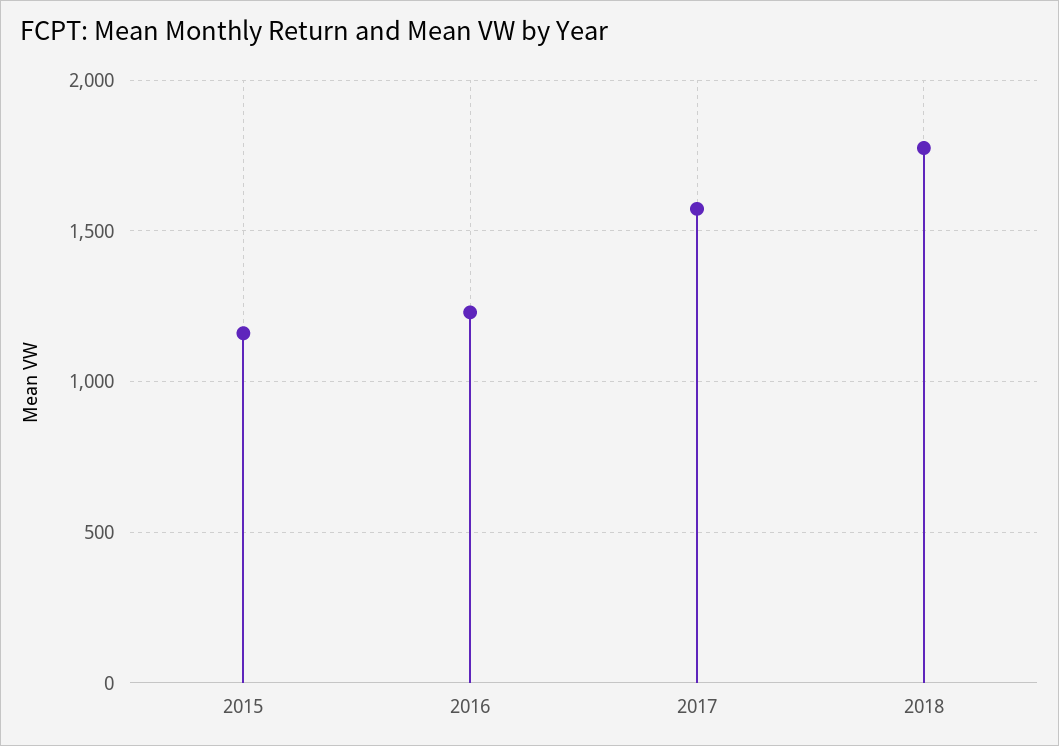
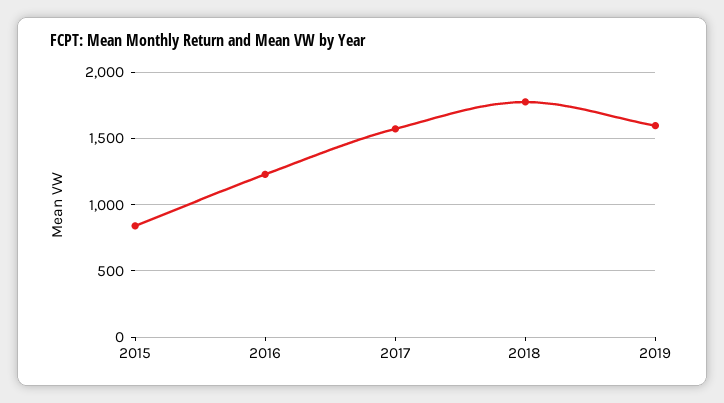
2015: 1150 -> 850
2019: none -> 1600

